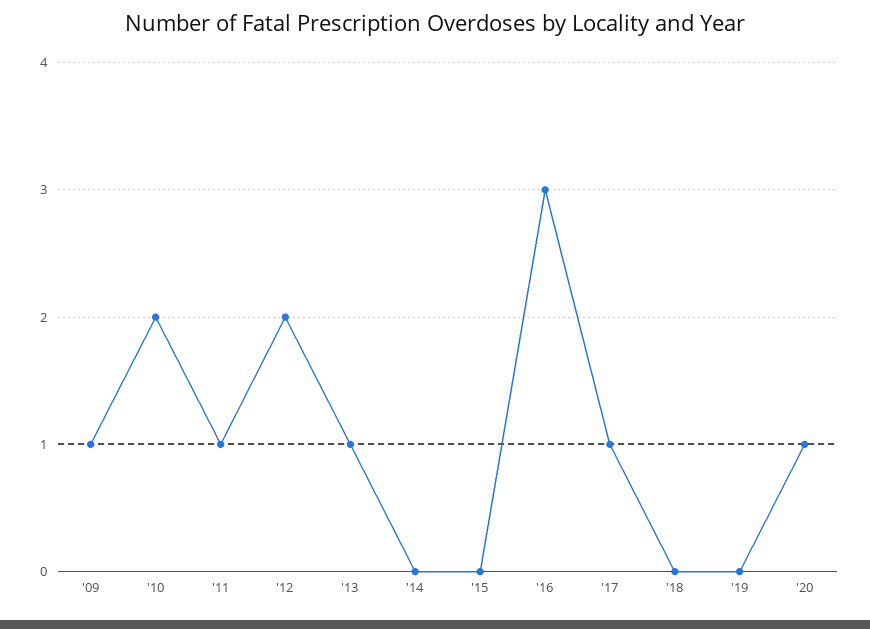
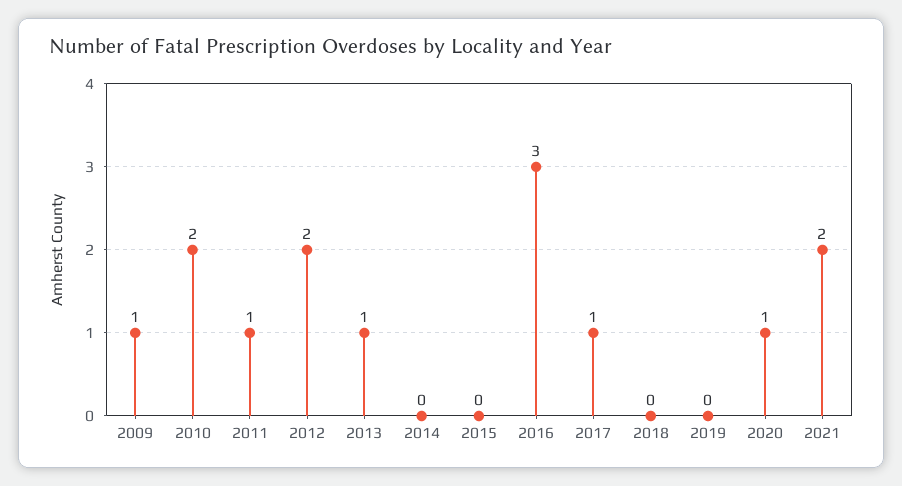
2021: none -> 2

